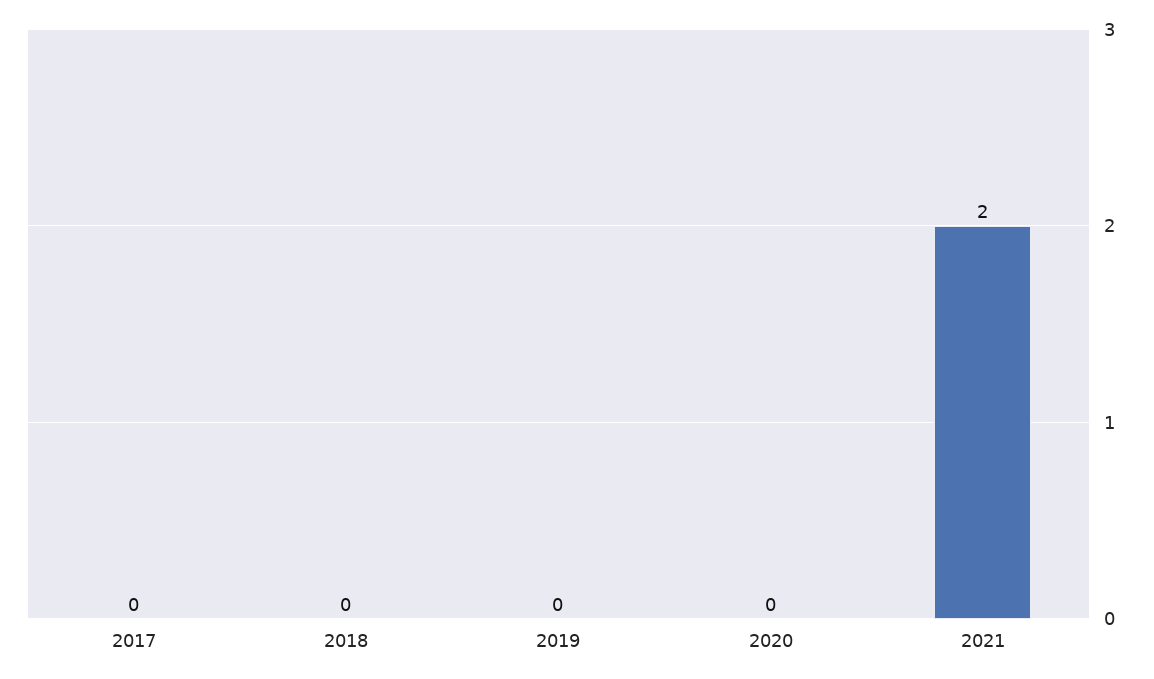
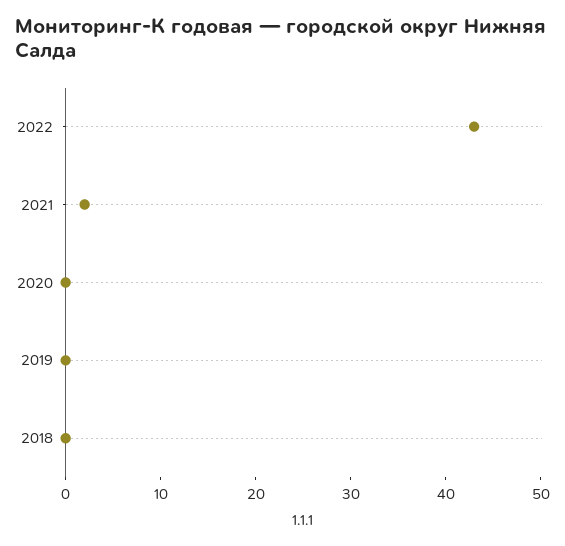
2017: 0 -> none
2022: none -> 43

